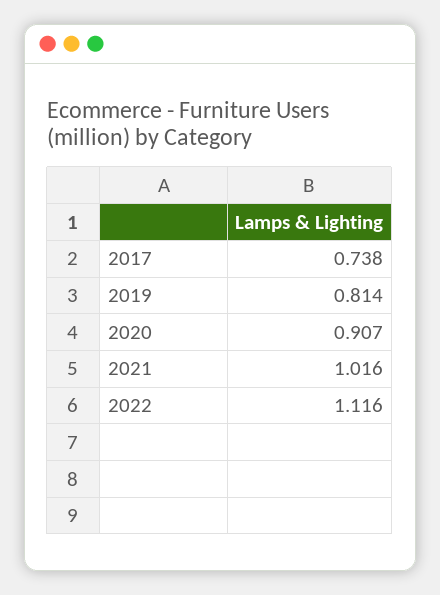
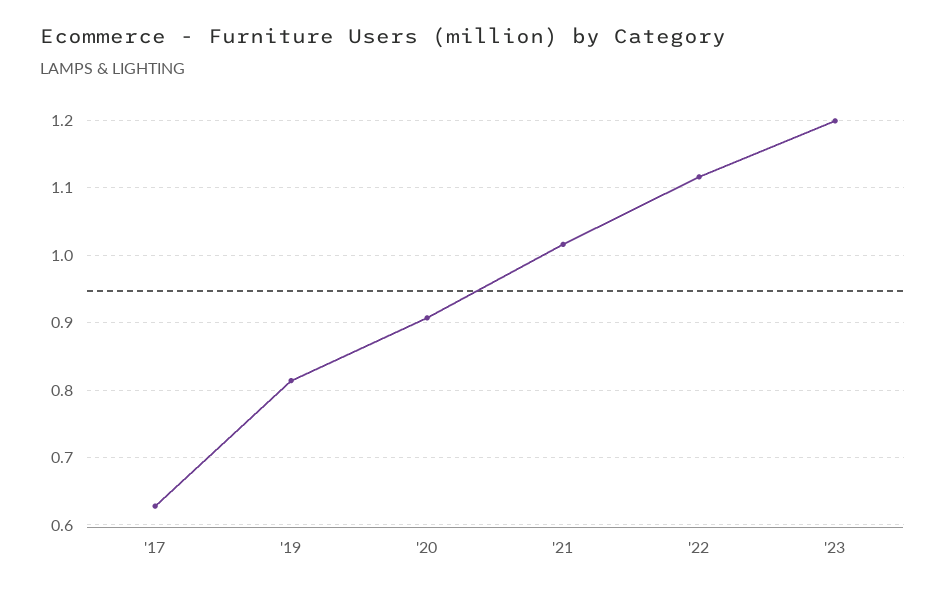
2017: 0.738 -> 0.63
'23: none -> 1.2

